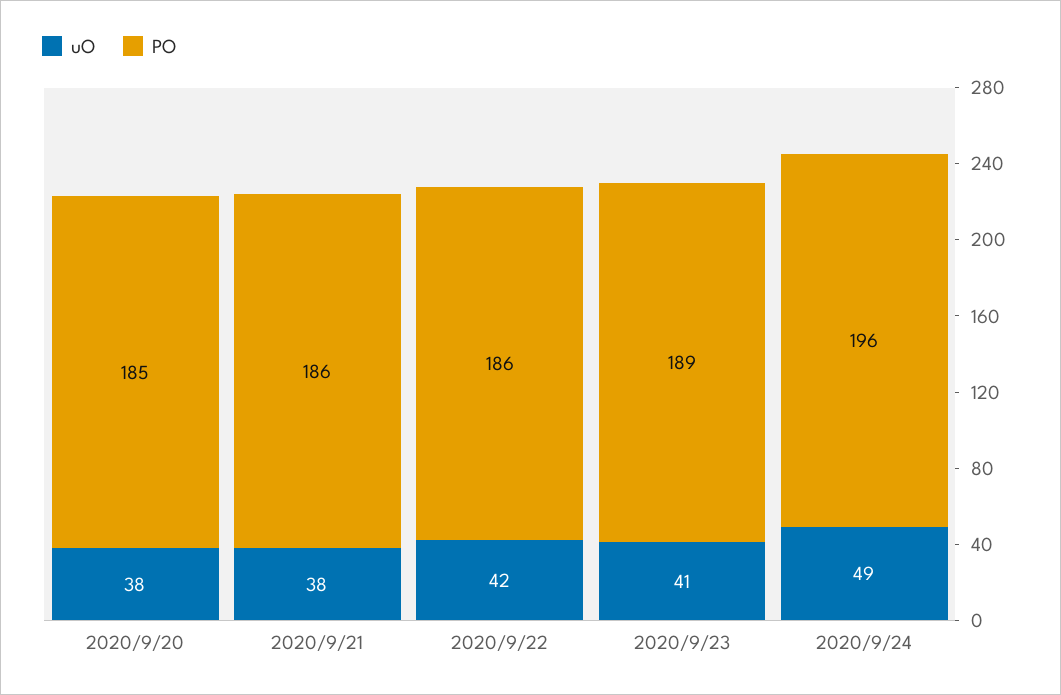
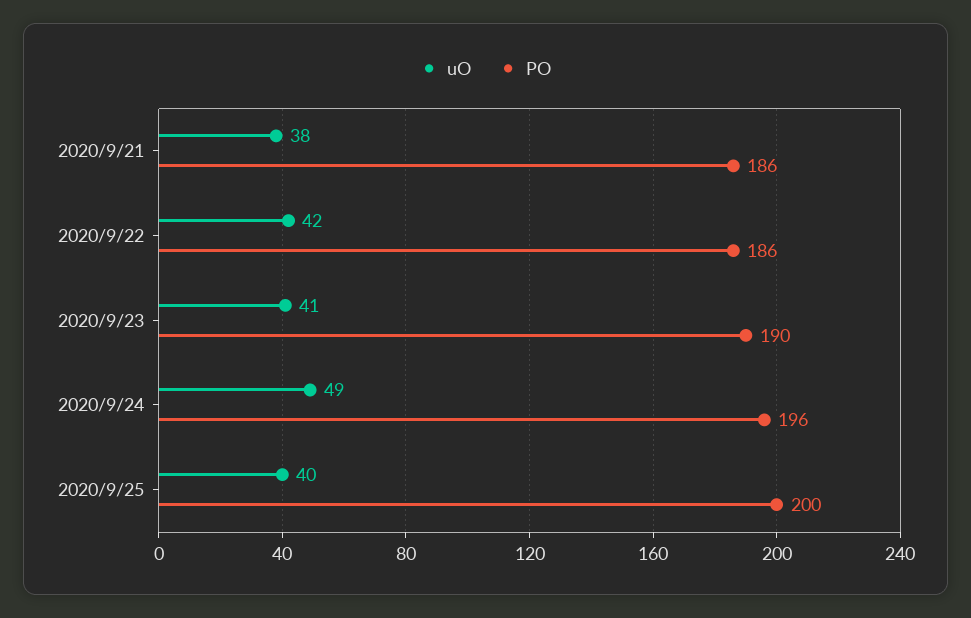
uO, 2020/9/20: 38 -> none
PO, 2020/9/20: 185 -> none
PO, 2020/9/23: 189 -> 190
uO, 2020/9/25: none -> 40
PO, 2020/9/25: none -> 200

